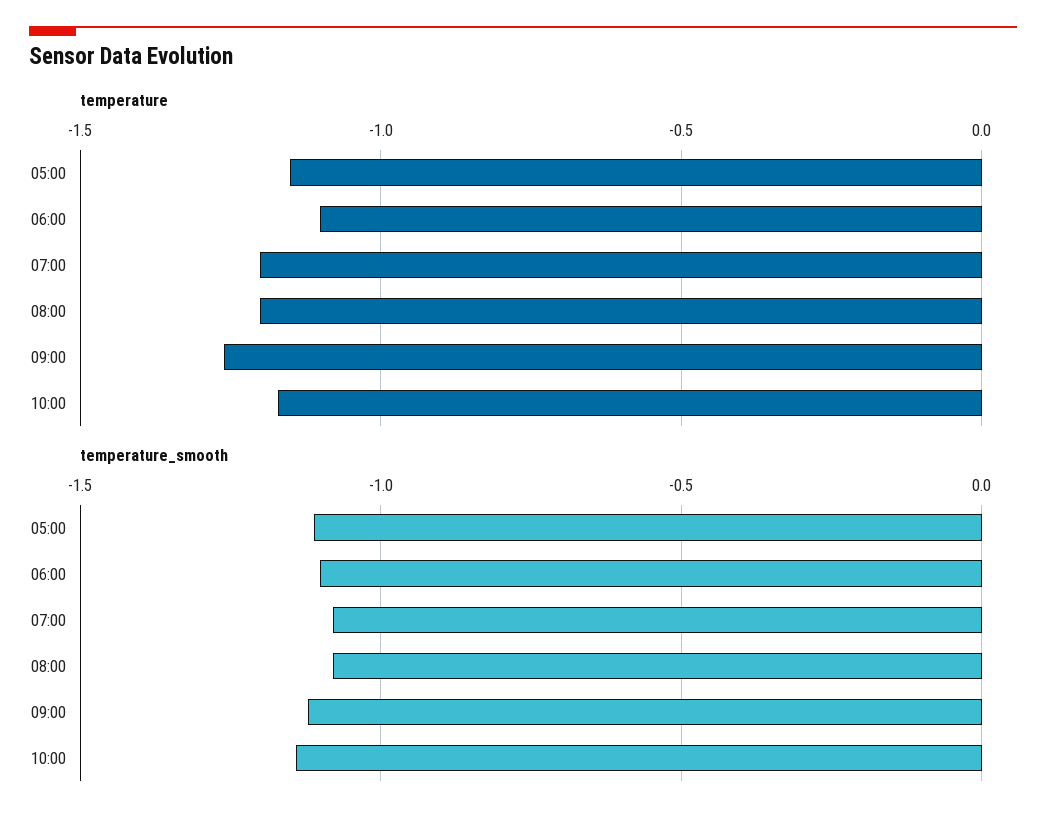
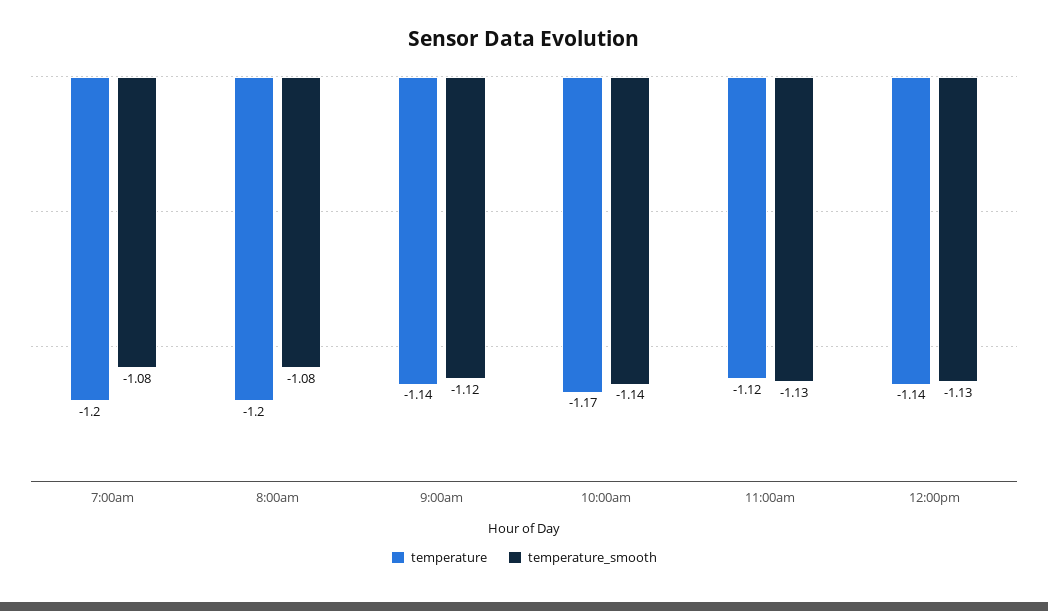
temperature, 05:00: -1.15 -> none
temperature, 06:00: -1.1 -> none
temperature, 09:00: -1.25 -> -1.14
temperature_smooth, 05:00: -1.1 -> none
temperature_smooth, 06:00: -1.1 -> none
temperature, 11:00am: none -> -1.12
temperature_smooth, 11:00am: none -> -1.13
temperature, 12:00pm: none -> -1.14
temperature_smooth, 12:00pm: none -> -1.13

